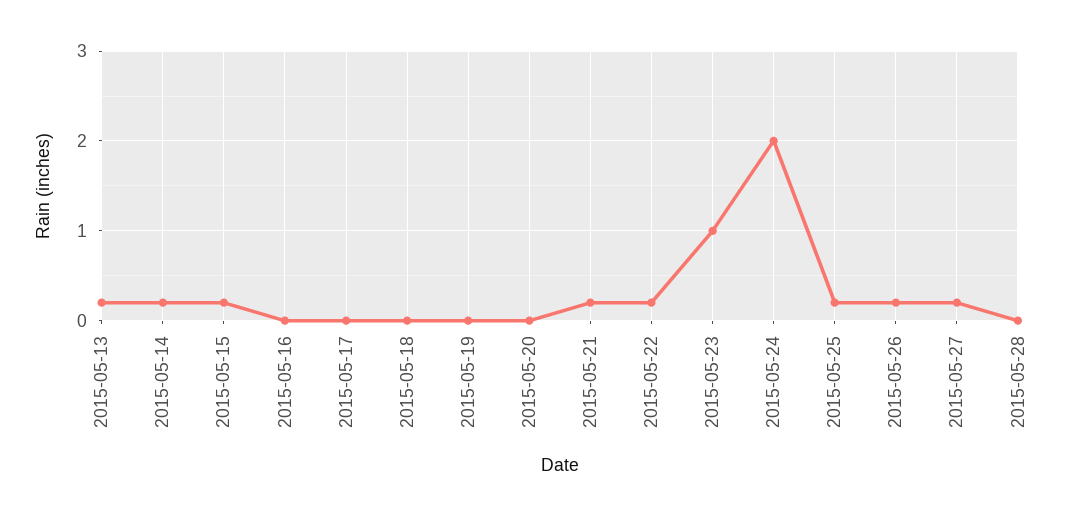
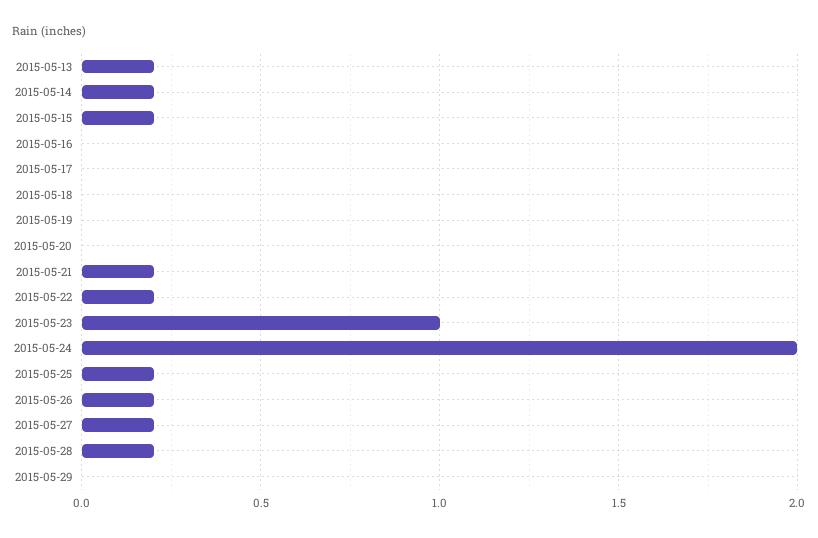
2015-05-28: 0 -> 0.2
2015-05-29: none -> 0

